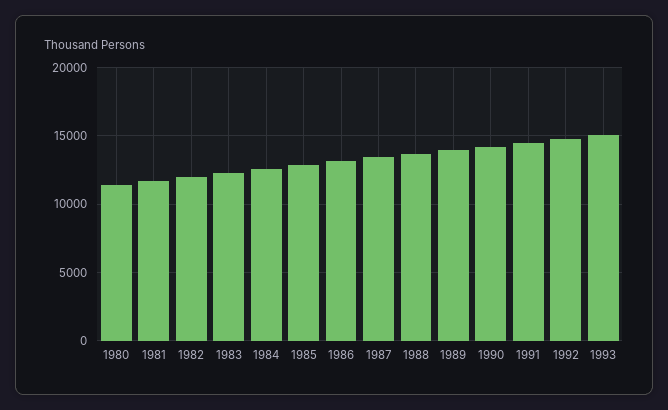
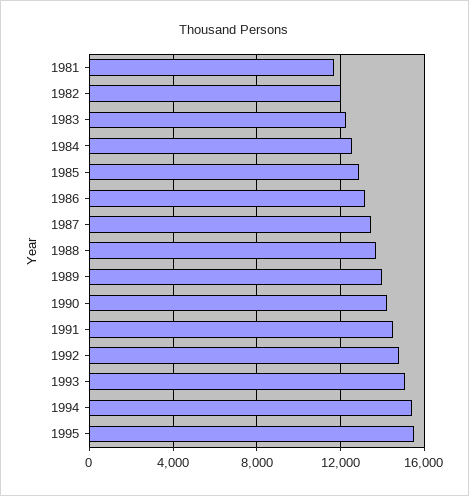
1980: 11500 -> none
1994: none -> 15500
1995: none -> 15500

